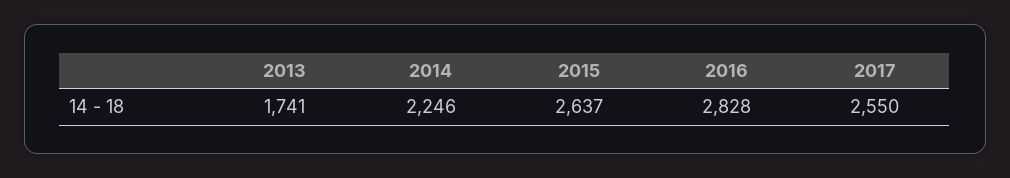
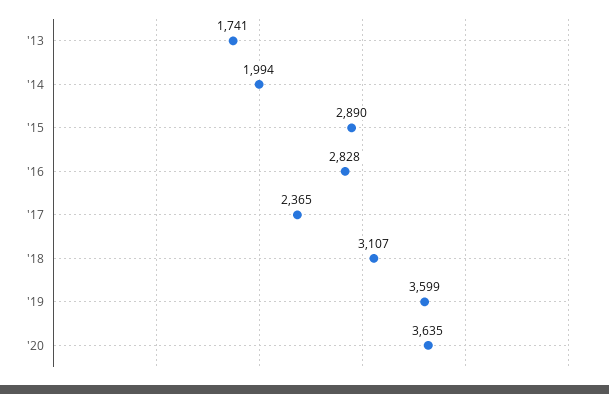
2014: 2246 -> 1994
2015: 2637 -> 2890
2017: 2550 -> 2365
'18: none -> 3107
'19: none -> 3599
'20: none -> 3635

